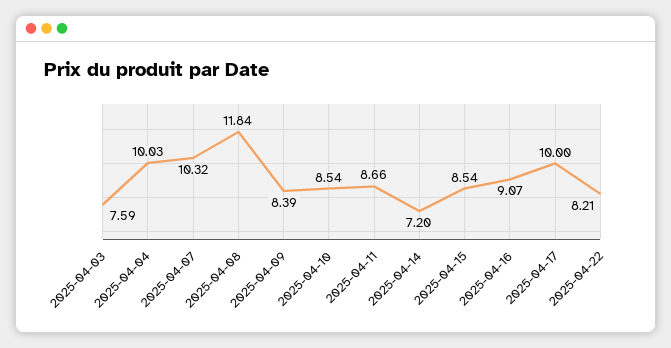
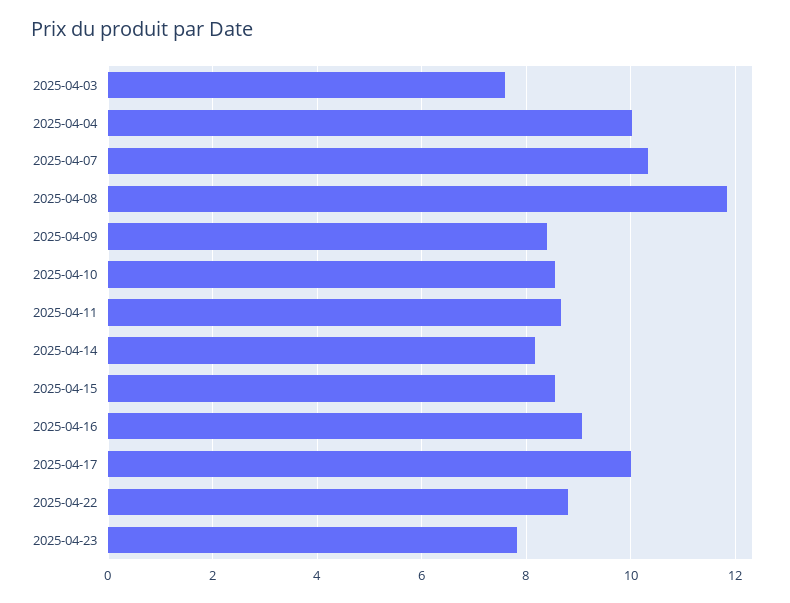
2025-04-14: 7.2 -> 8.2
2025-04-22: 8.21 -> 8.8
2025-04-23: none -> 7.8

